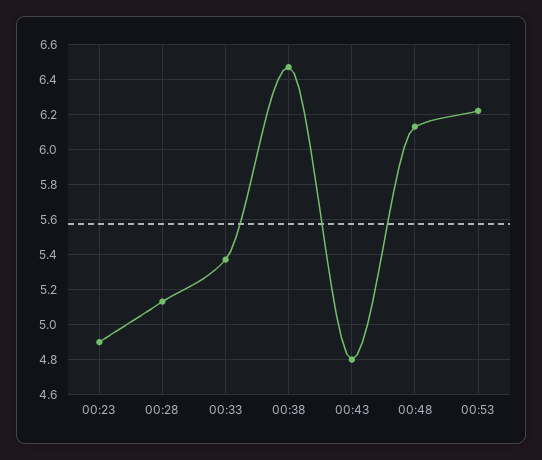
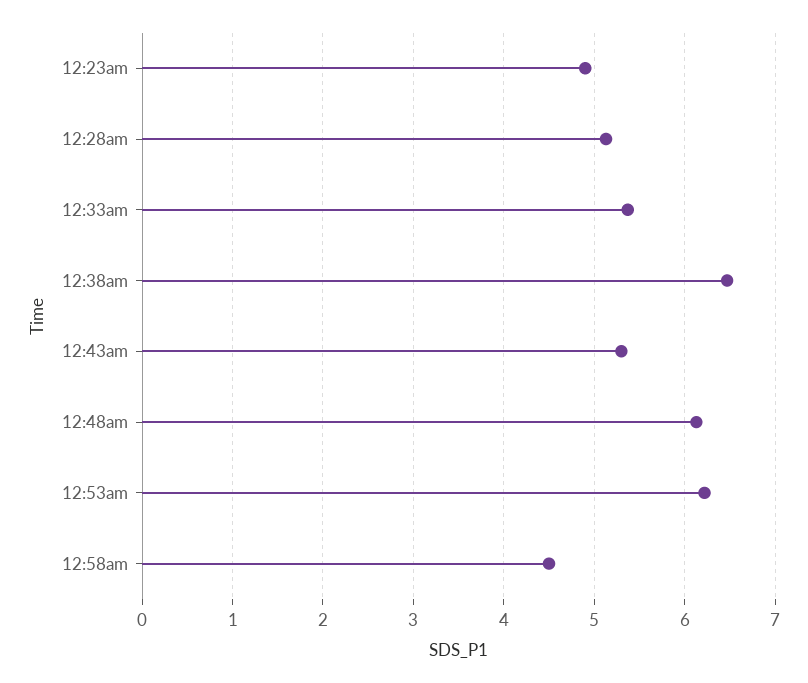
00:43: 4.8 -> 5.3
12:58am: none -> 4.5

